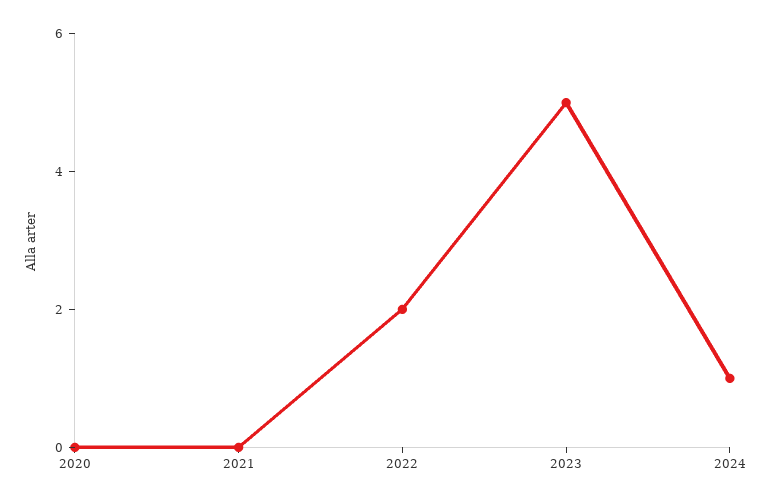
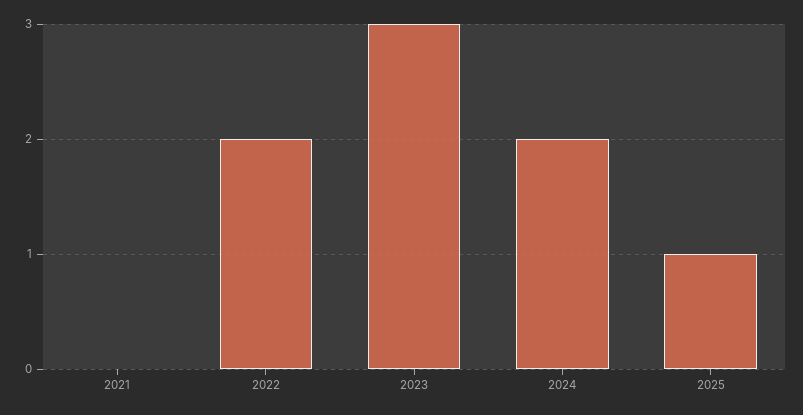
2020: 0 -> none
2023: 5 -> 3
2024: 1 -> 2
2025: none -> 1

